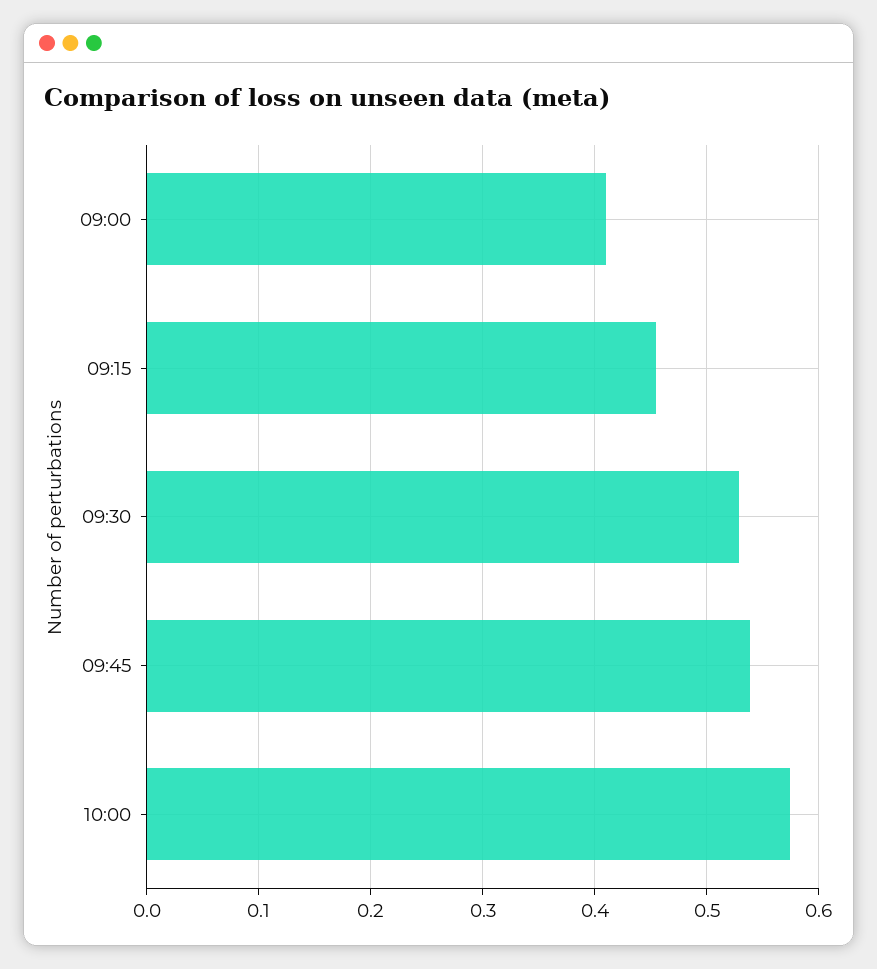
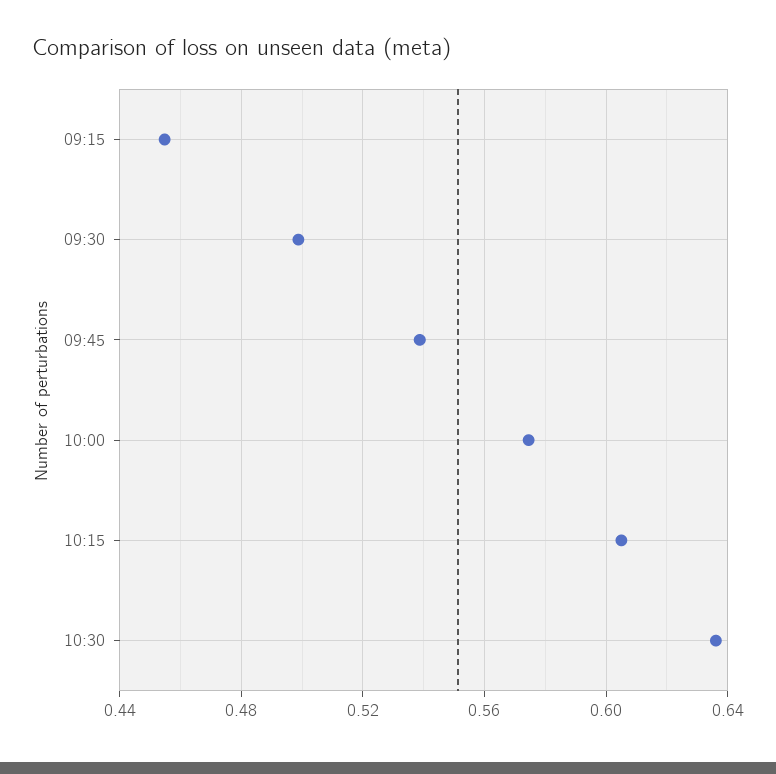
09:00: 0.41 -> none
09:30: 0.53 -> 0.5
10:15: none -> 0.605
10:30: none -> 0.635

